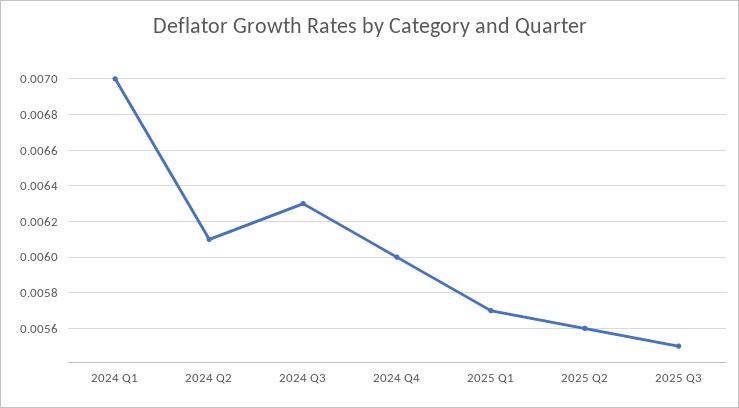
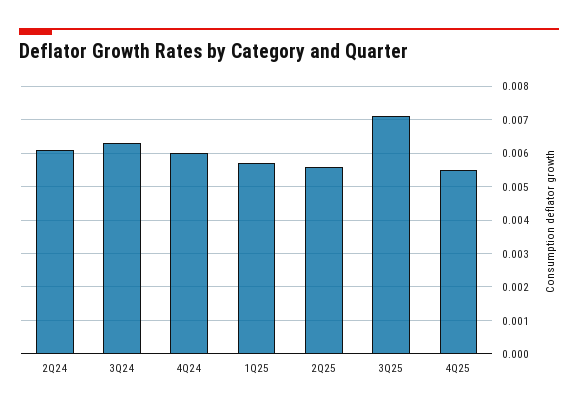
2024 Q1: 0.007 -> none
2025 Q3: 0.0055 -> 0.007
4Q25: none -> 0.0055

